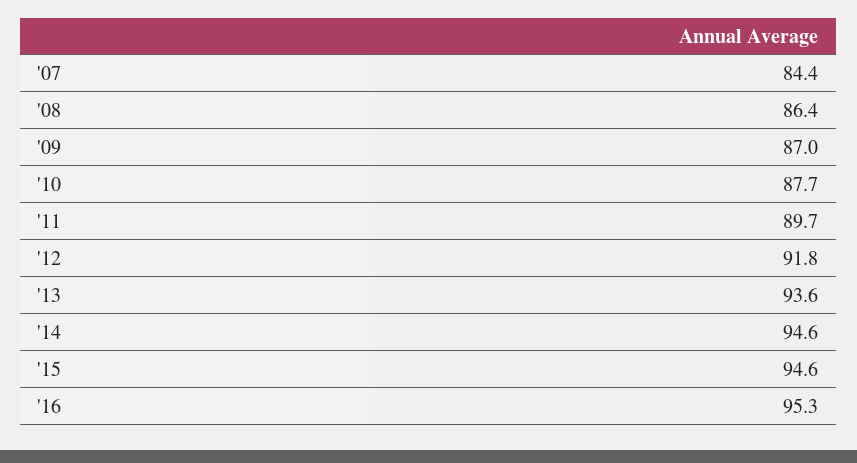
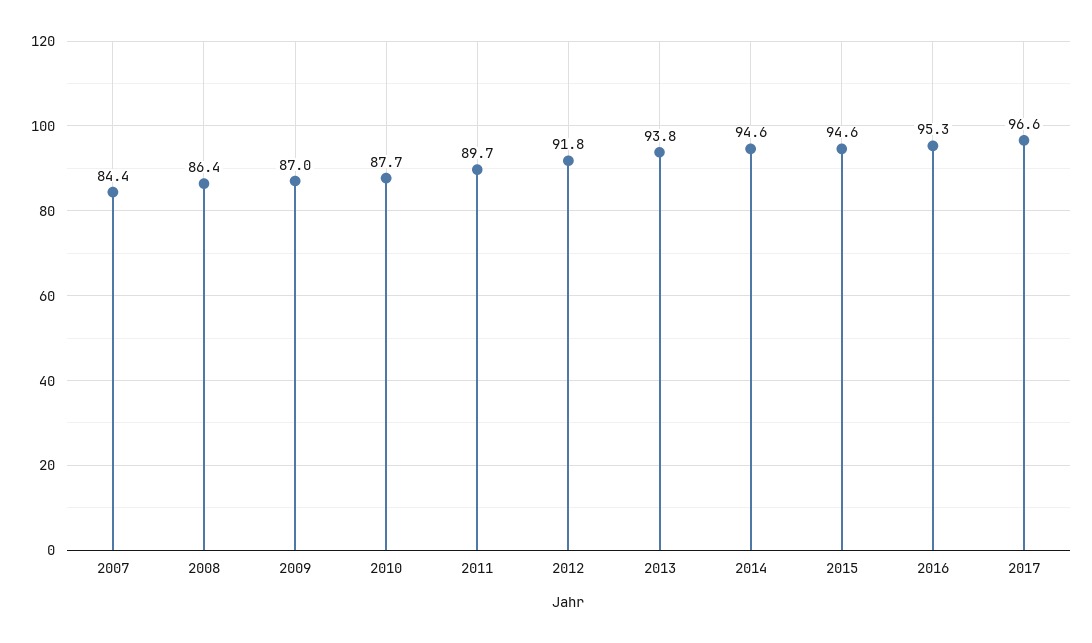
'13: 93.6 -> 93.8
2017: none -> 96.6

